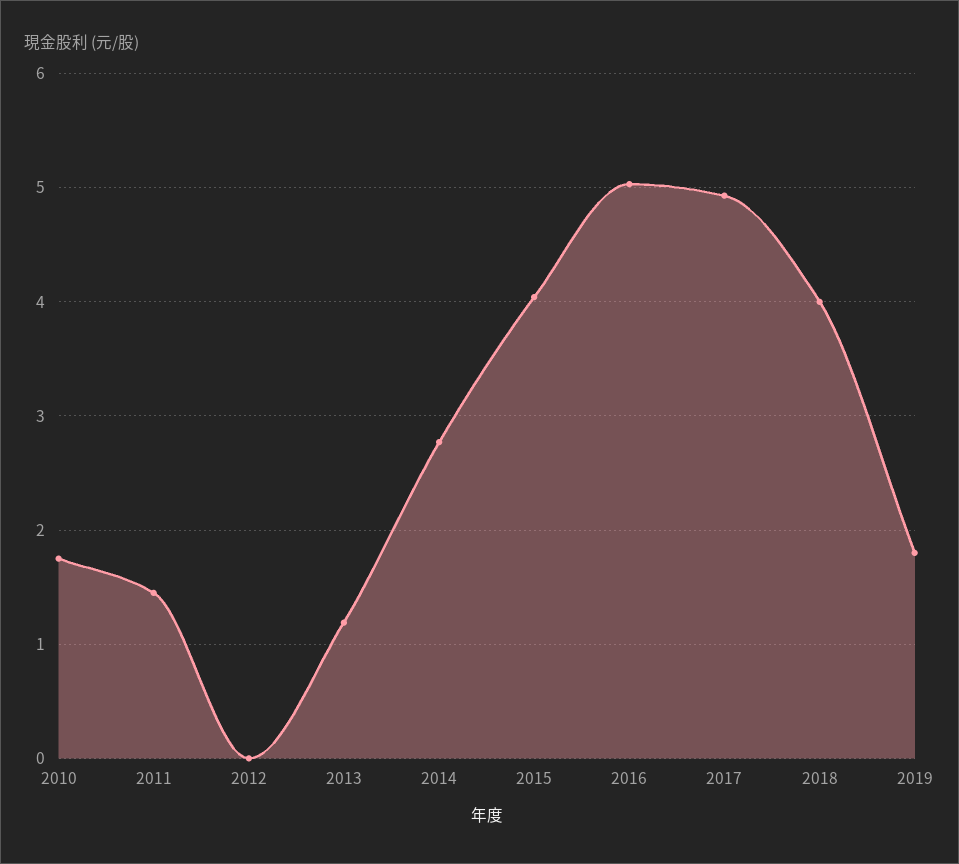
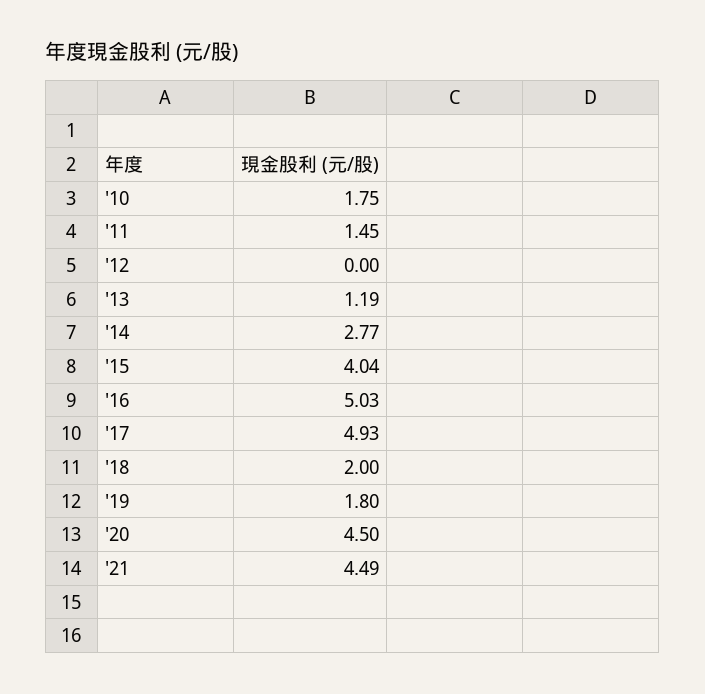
2018: 4 -> 2
'20: none -> 4.5
'21: none -> 4.49

